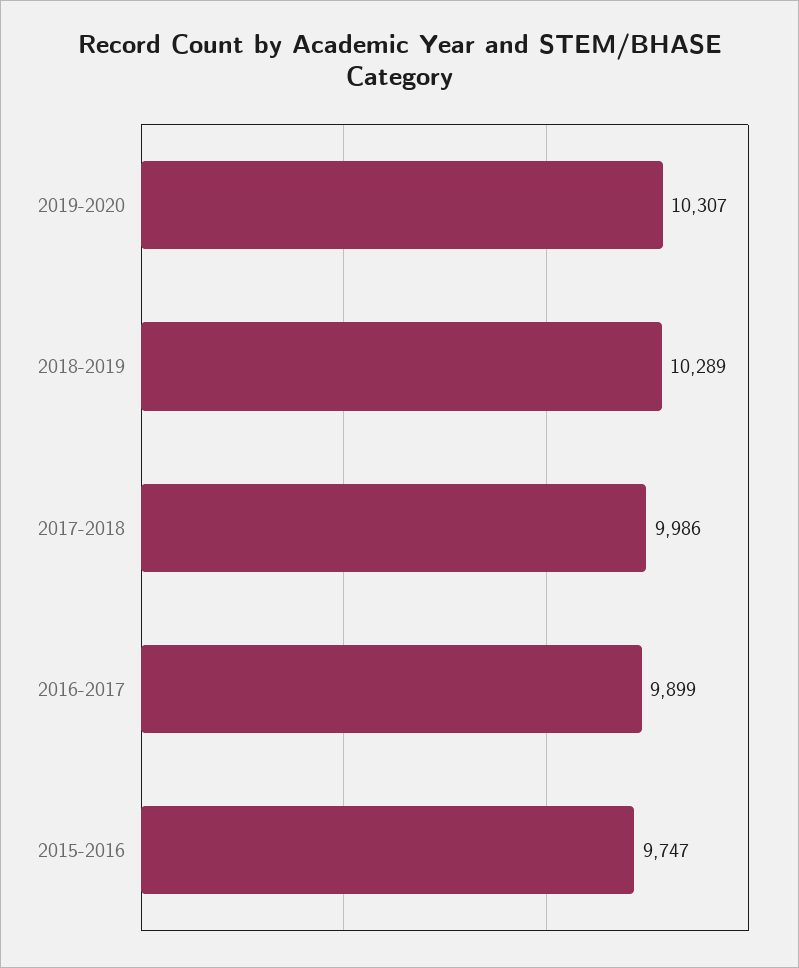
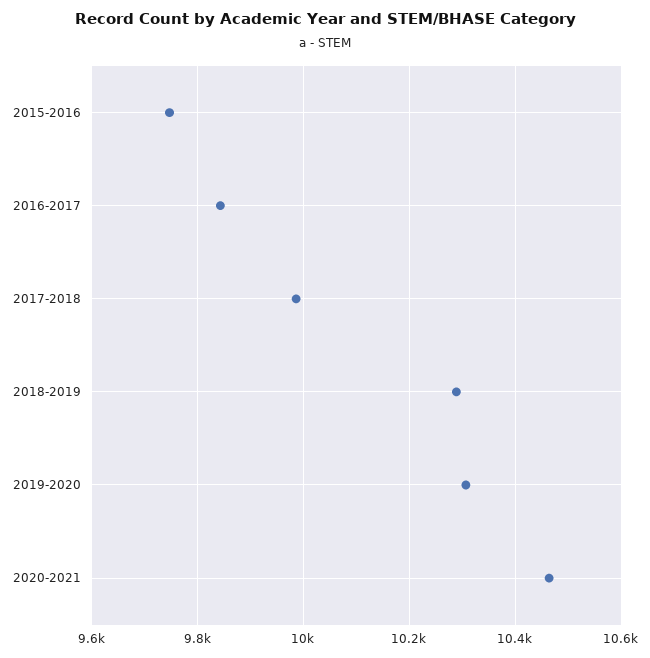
2016-2017: 9899 -> 9840
2020-2021: none -> 10460

